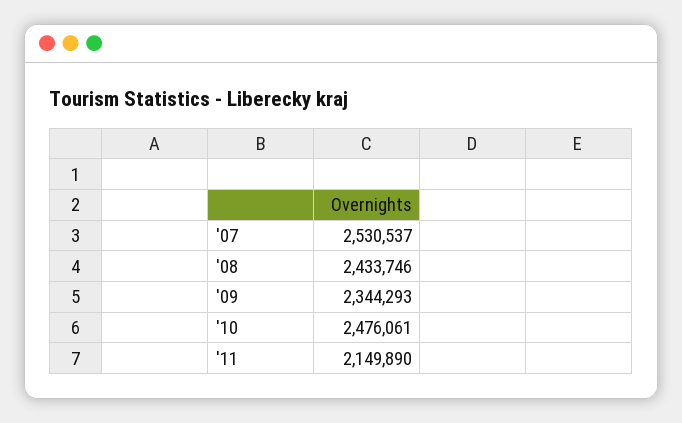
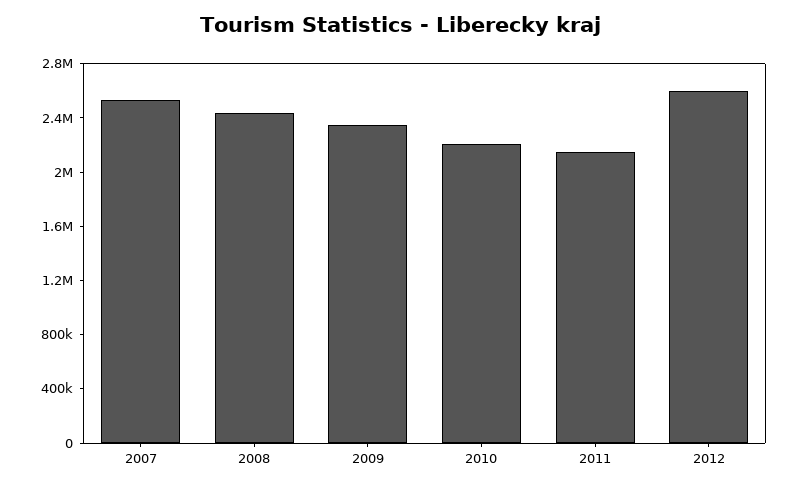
'10: 2476061 -> 2200000
2012: none -> 2600000

